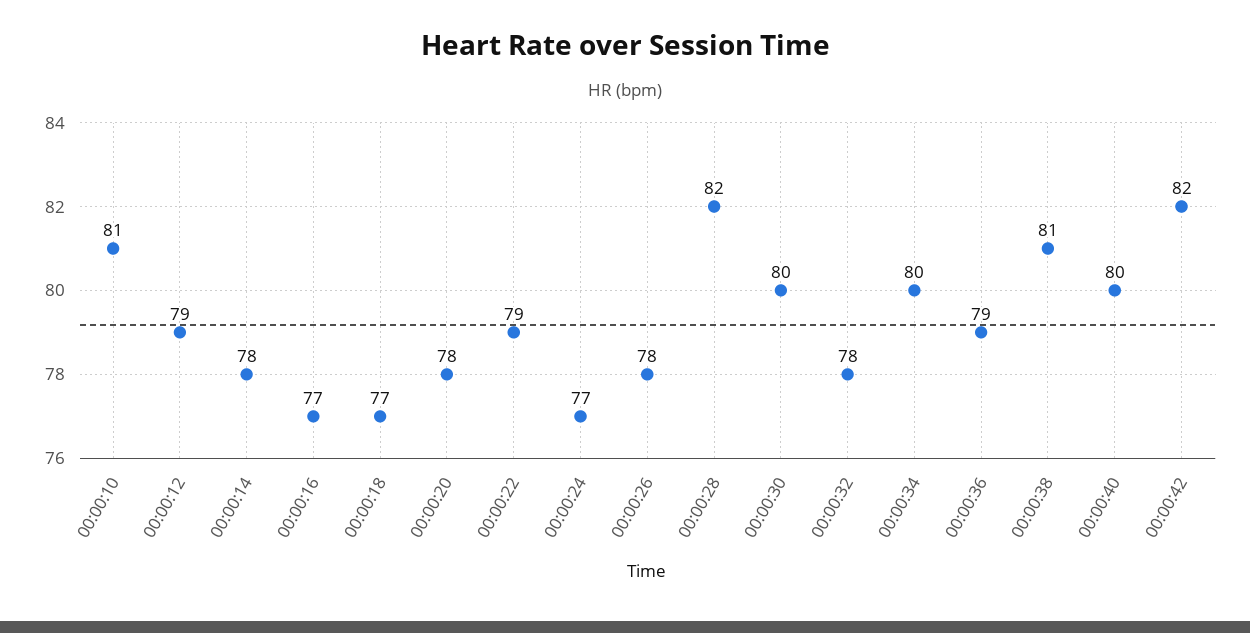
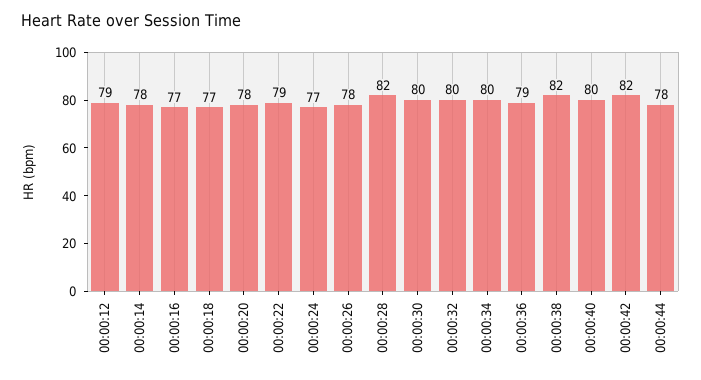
00:00:10: 81 -> none
00:00:32: 78 -> 80
00:00:38: 81 -> 82
00:00:44: none -> 78

